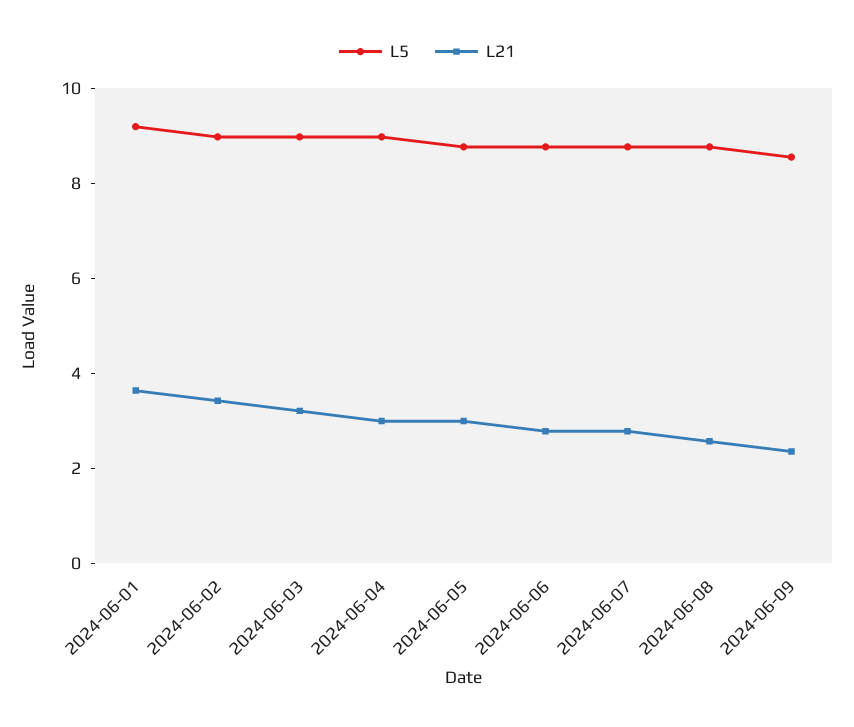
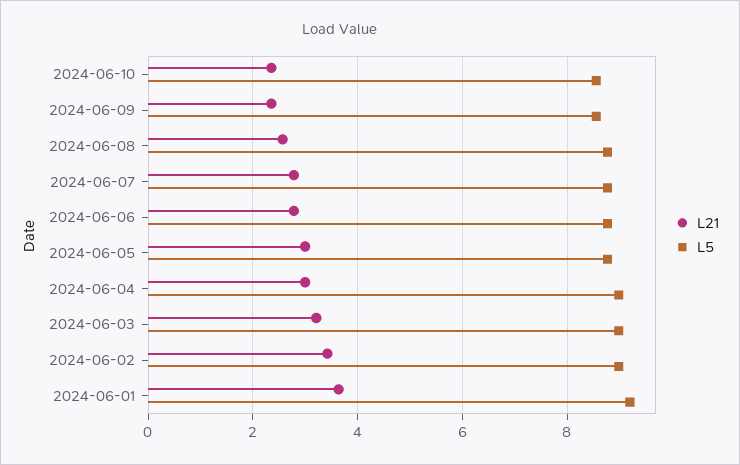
L21, 2024-06-10: none -> 2.4
L5, 2024-06-10: none -> 8.6

